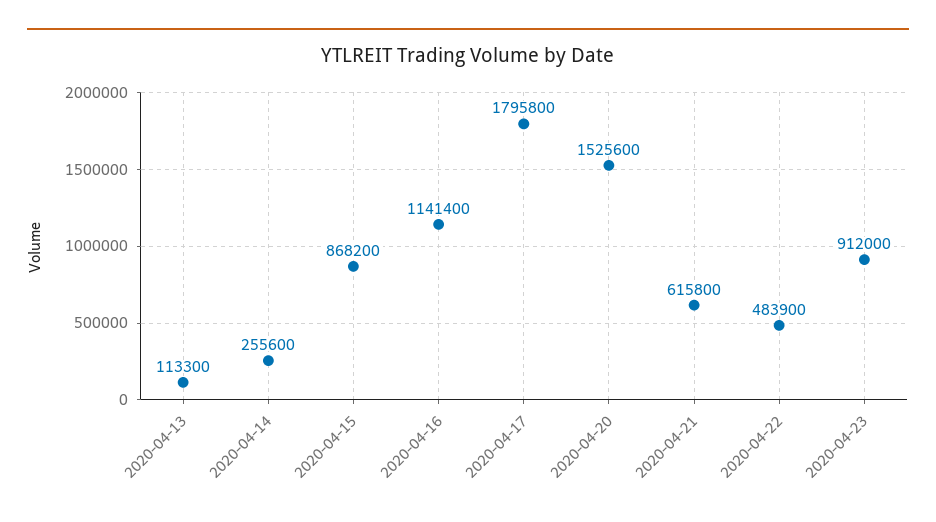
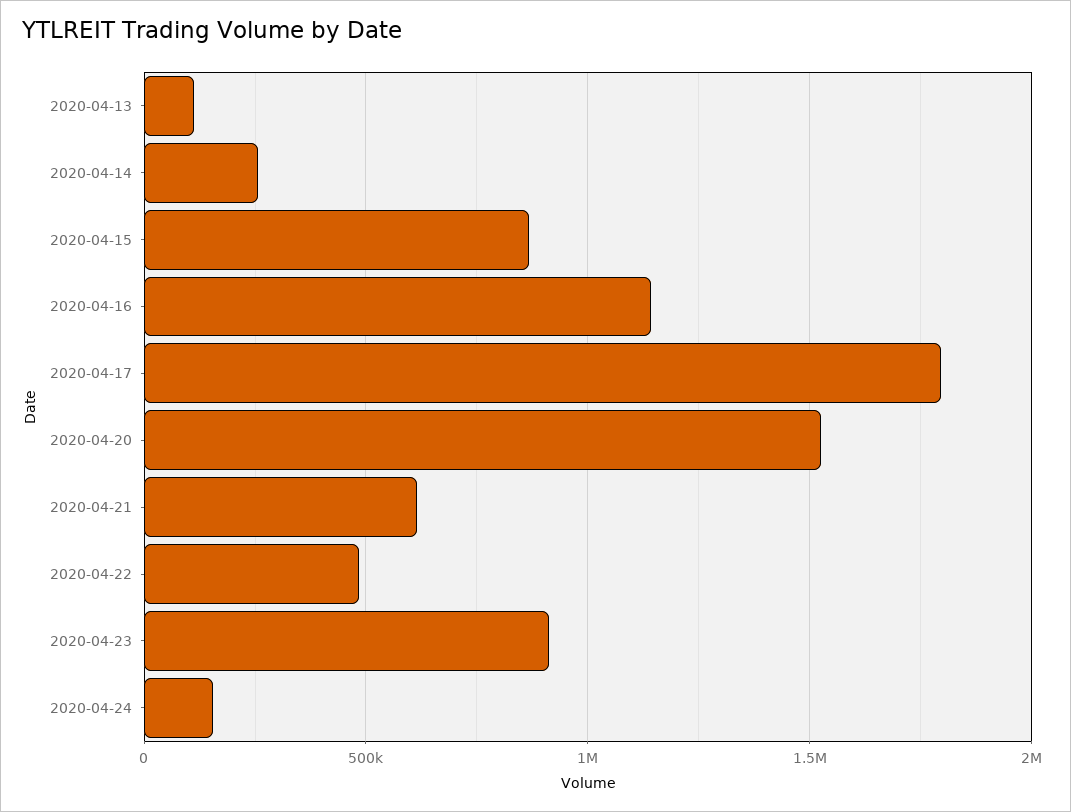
2020-04-24: none -> 150000

